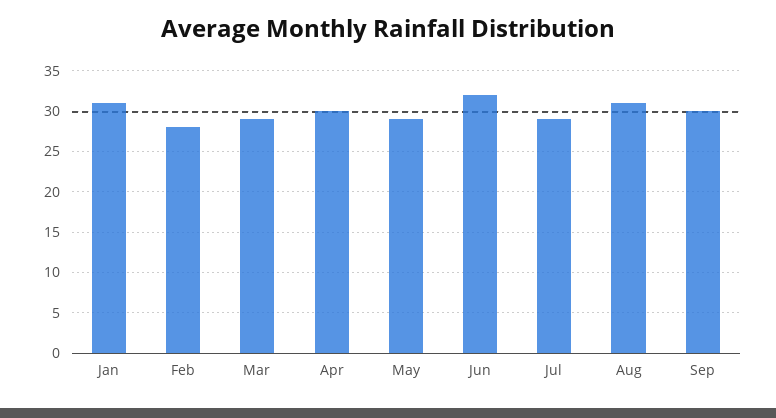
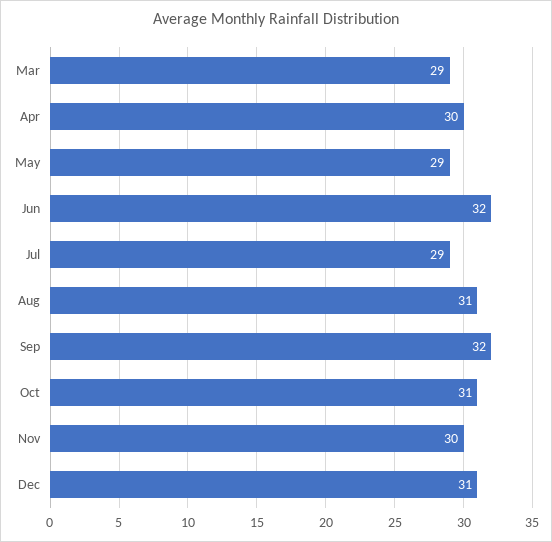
Jan: 31 -> none
Feb: 28 -> none
Sep: 30 -> 32
Oct: none -> 31
Nov: none -> 30
Dec: none -> 31

